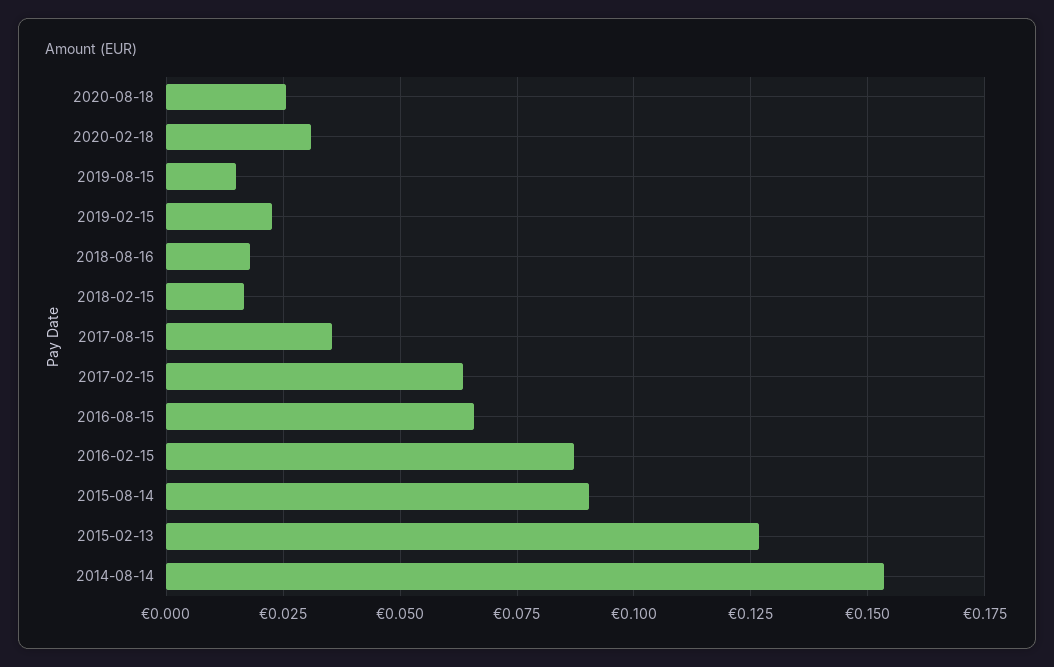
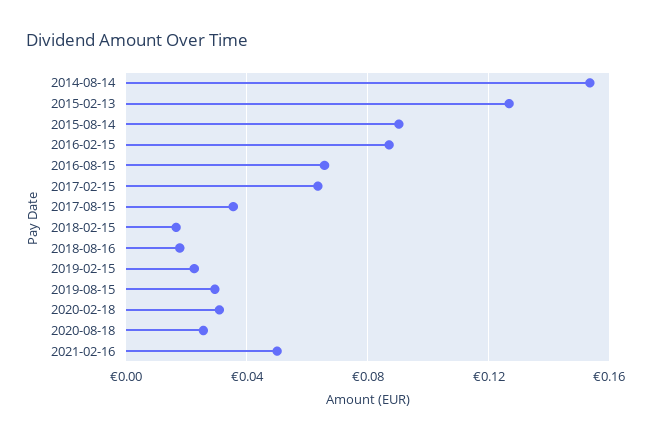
2019-08-15: 0.015 -> 0.03
2021-02-16: none -> 0.05

